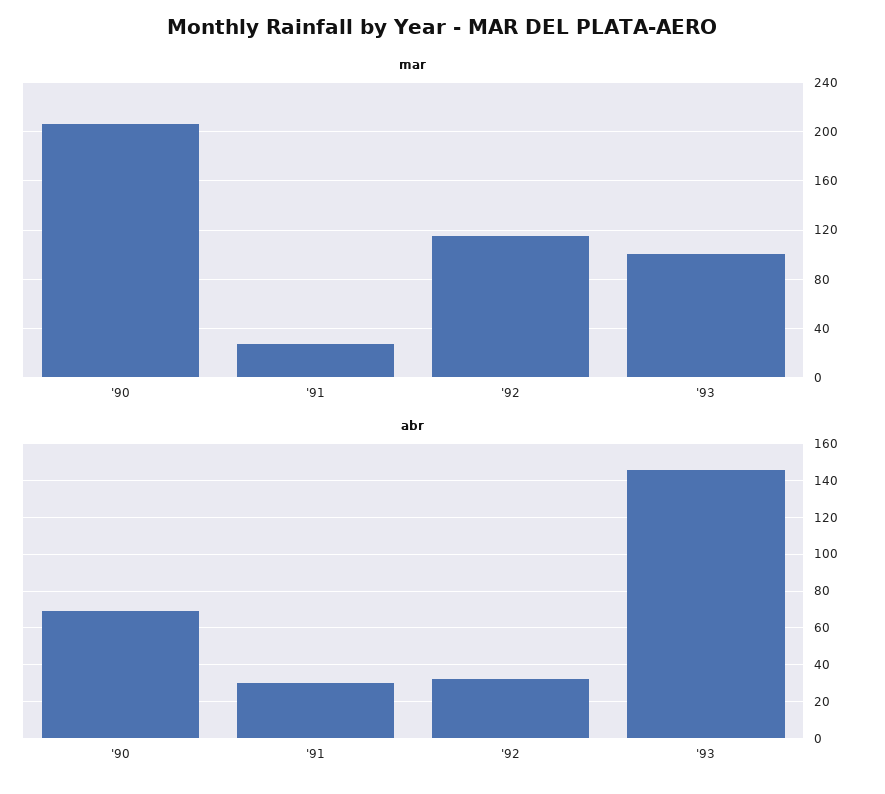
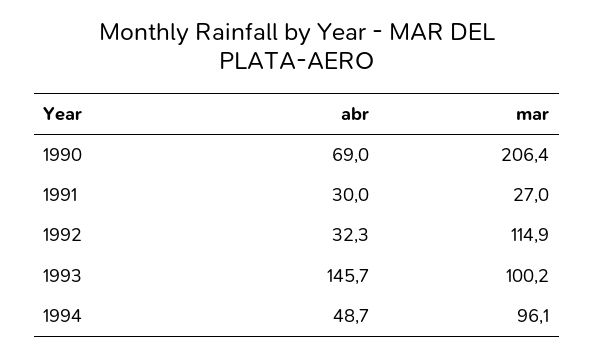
abr, 1994: none -> 48.7
mar, 1994: none -> 96.1

